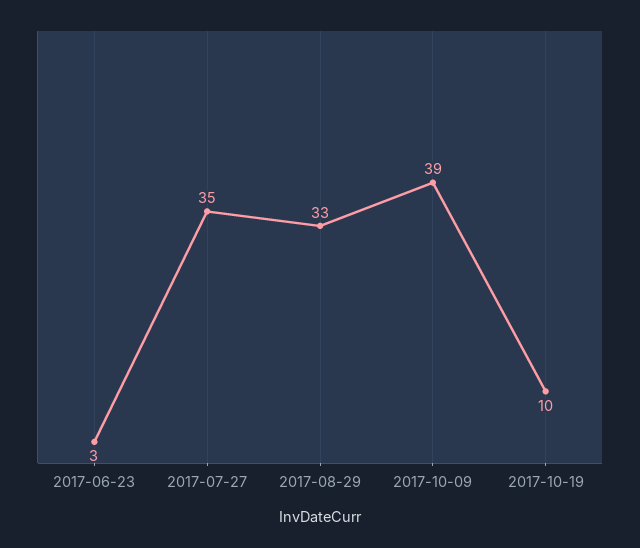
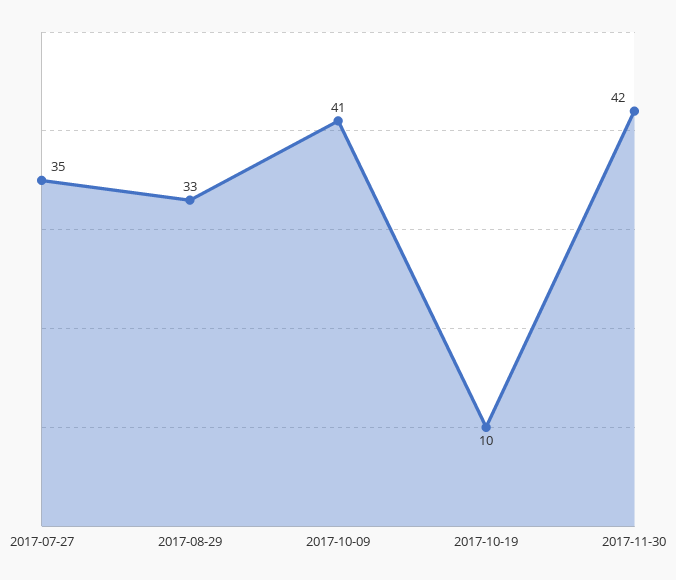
2017-06-23: 3 -> none
2017-10-09: 39 -> 41
2017-11-30: none -> 42

